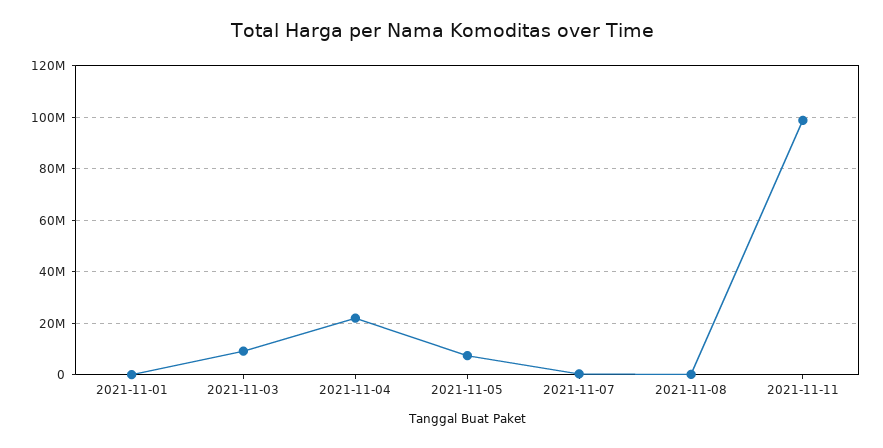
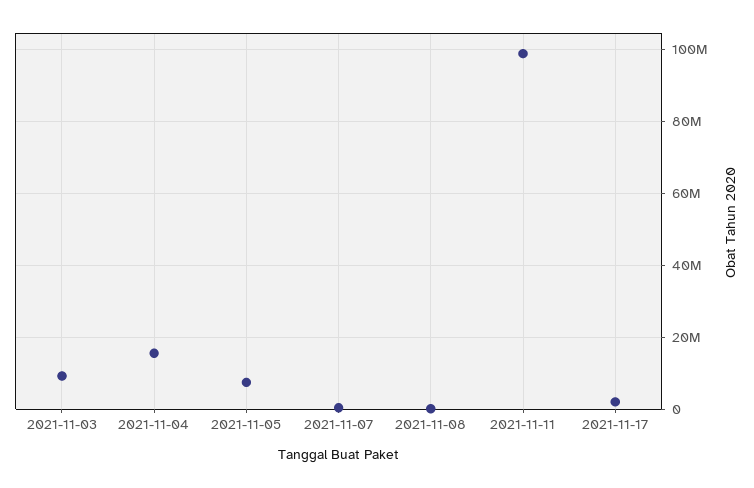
2021-11-01: 0 -> none
2021-11-04: 22500000 -> 16000000
2021-11-17: none -> 2000000

